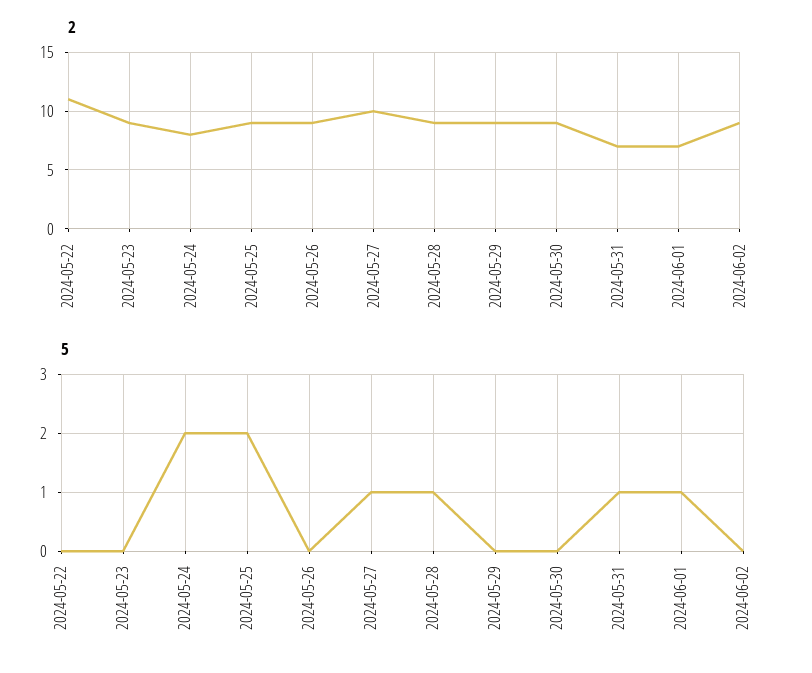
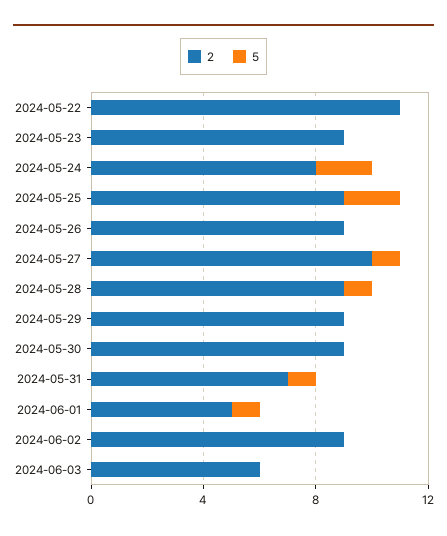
2, 2024-06-01: 7 -> 5
2, 2024-06-03: none -> 6
5, 2024-06-03: none -> 0

